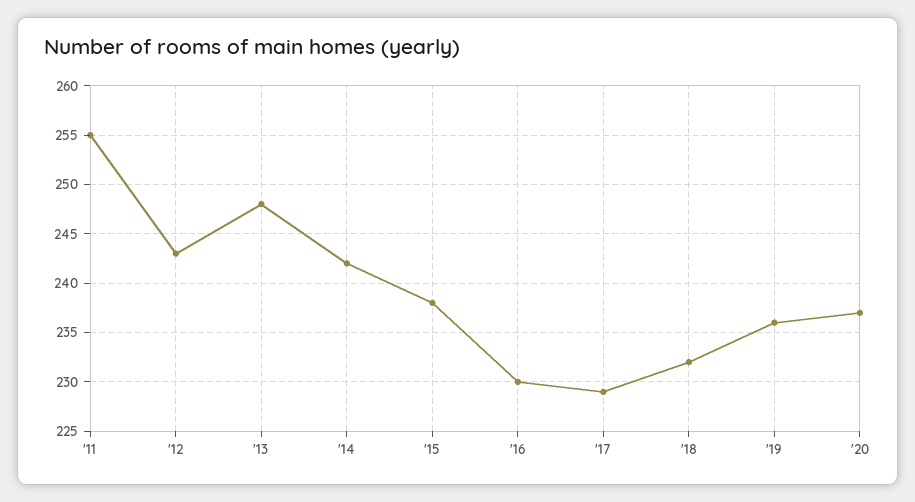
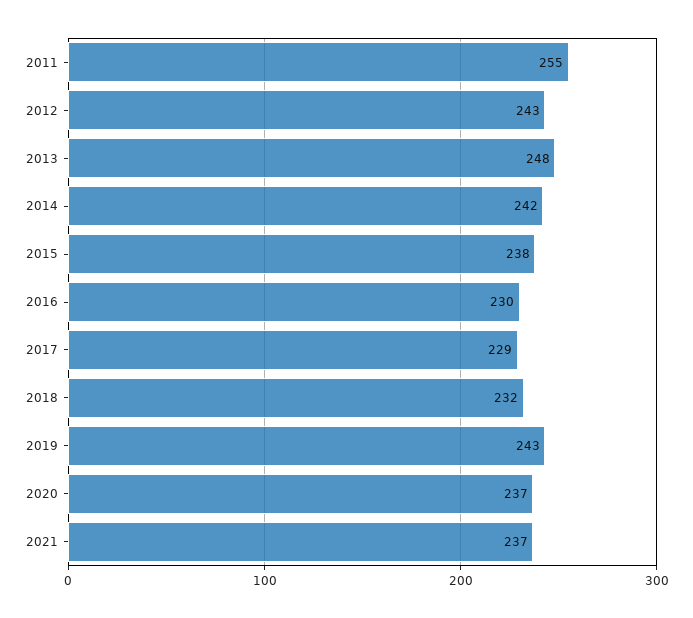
'19: 236 -> 243
2021: none -> 237

